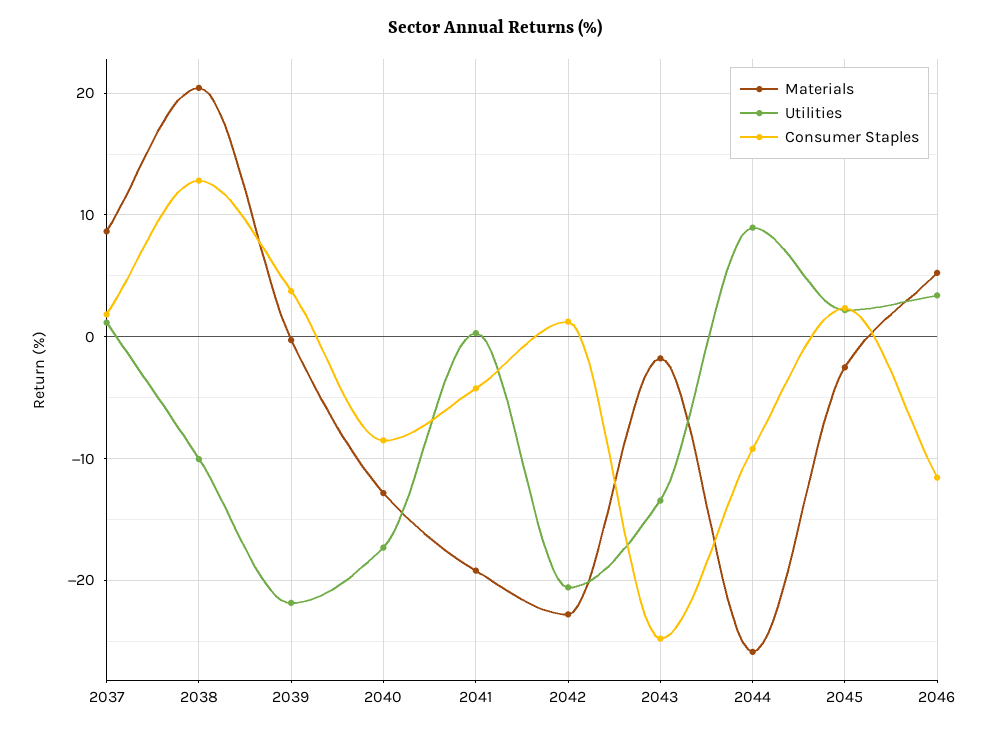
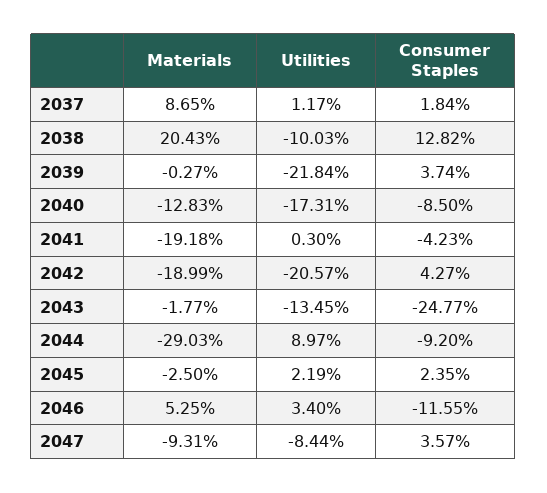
Materials, 2042: -23 -> -18.99
Consumer Staples, 2042: 1 -> 4.27
Materials, 2044: -26 -> -29.03
Materials, 2047: none -> -9.31
Utilities, 2047: none -> -8.44
Consumer Staples, 2047: none -> 3.57

